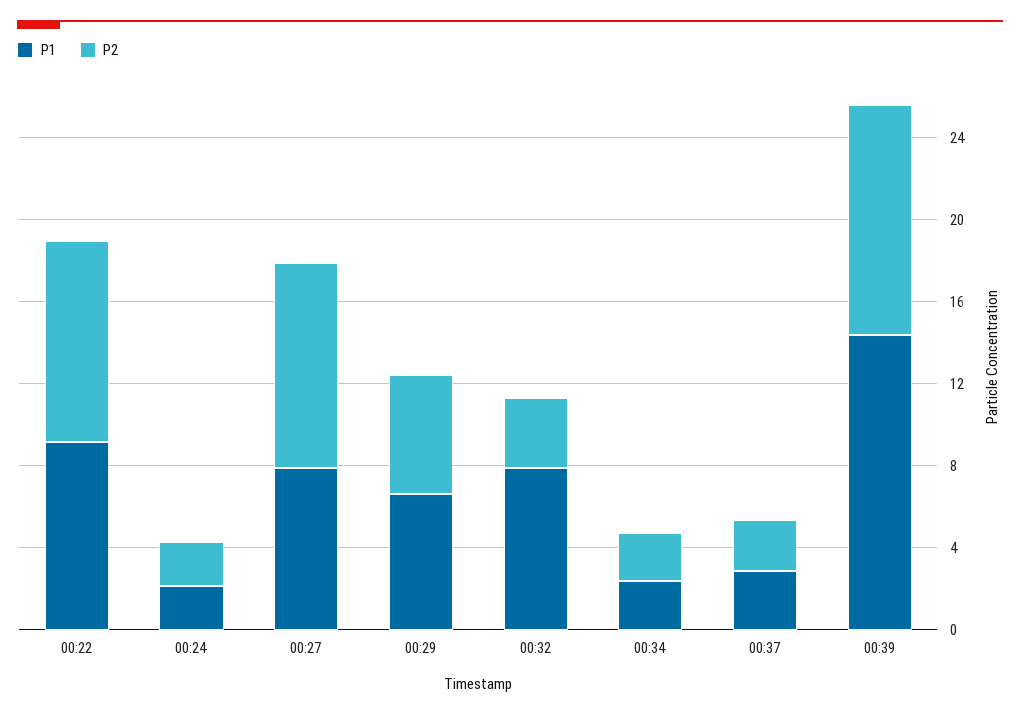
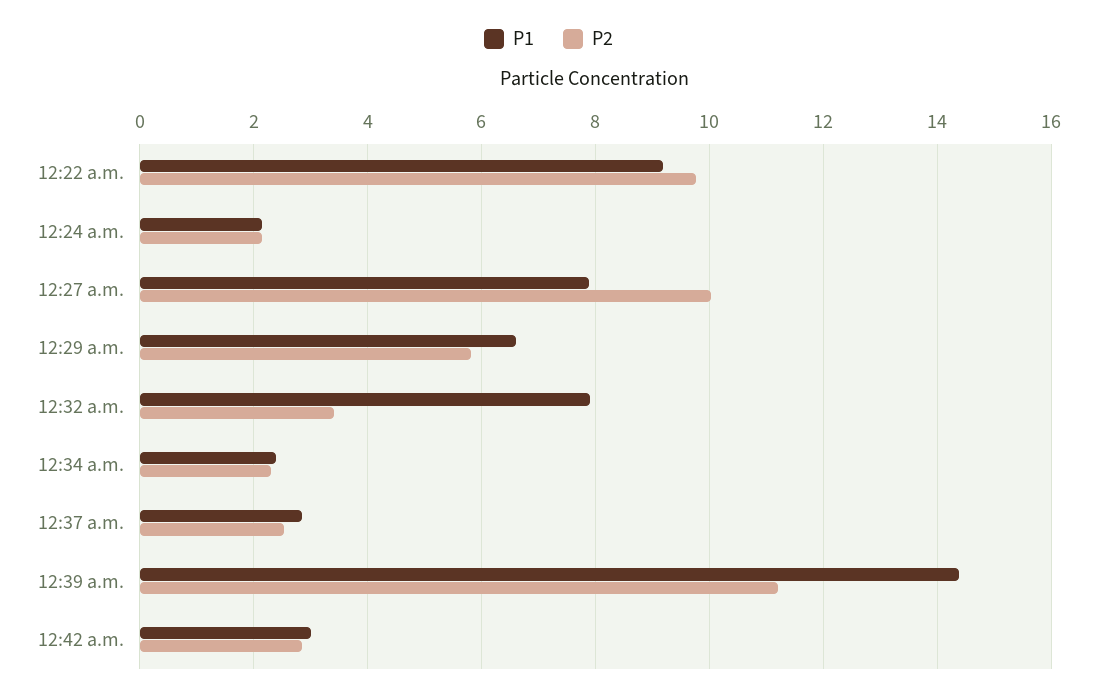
P1, 12:42 a.m.: none -> 3
P2, 12:42 a.m.: none -> 2.8

